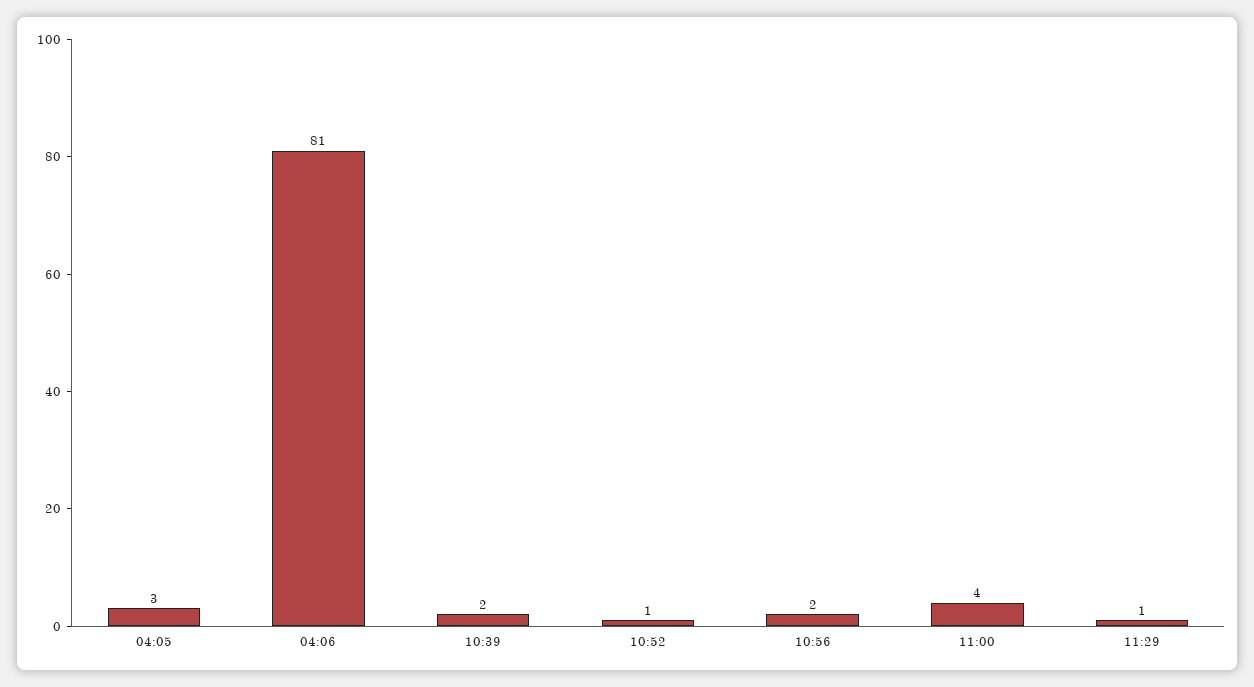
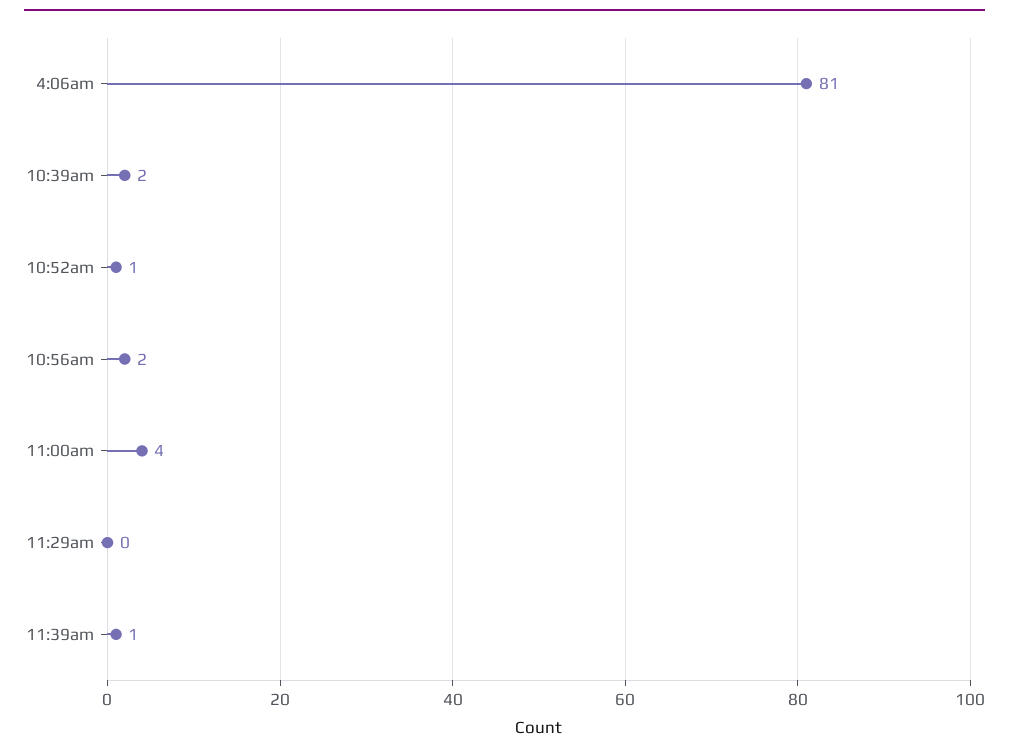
04:05: 3 -> none
11:29: 1 -> 0
11:39am: none -> 1

